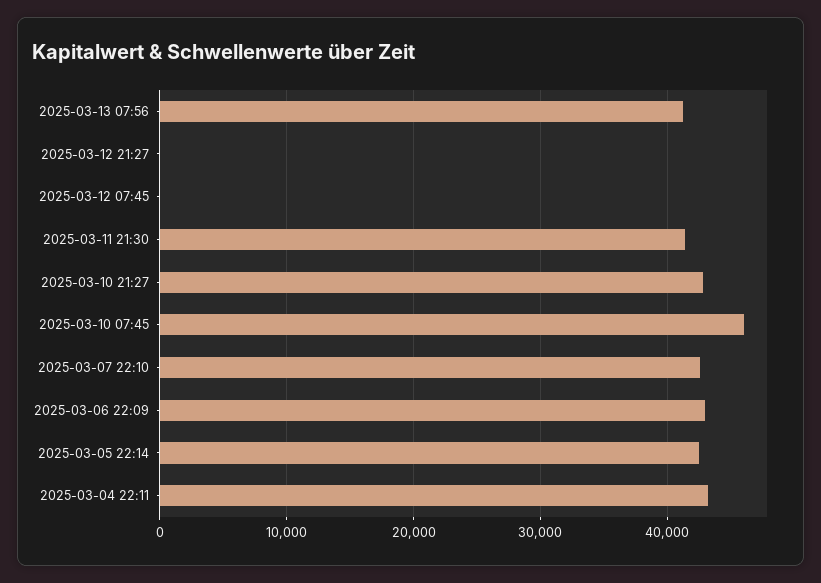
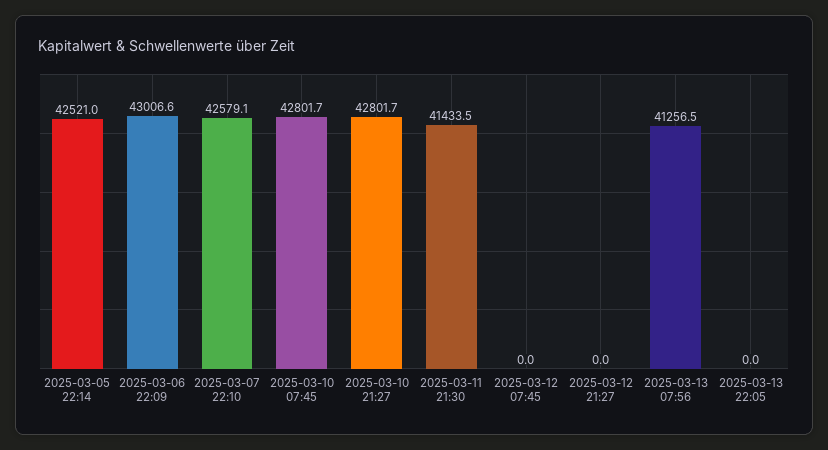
2025-03-10 07:45: 46000 -> 42801.7
2025-03-04 22:11: 43000 -> none
2025-03-13 22:05: none -> 0

